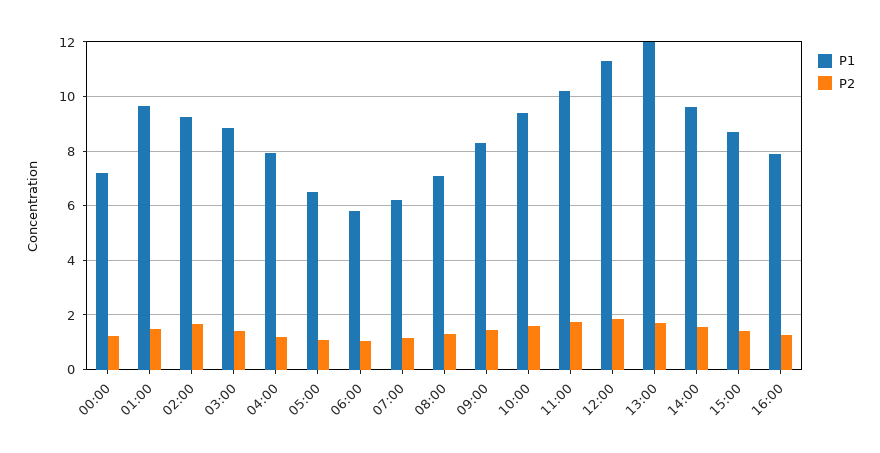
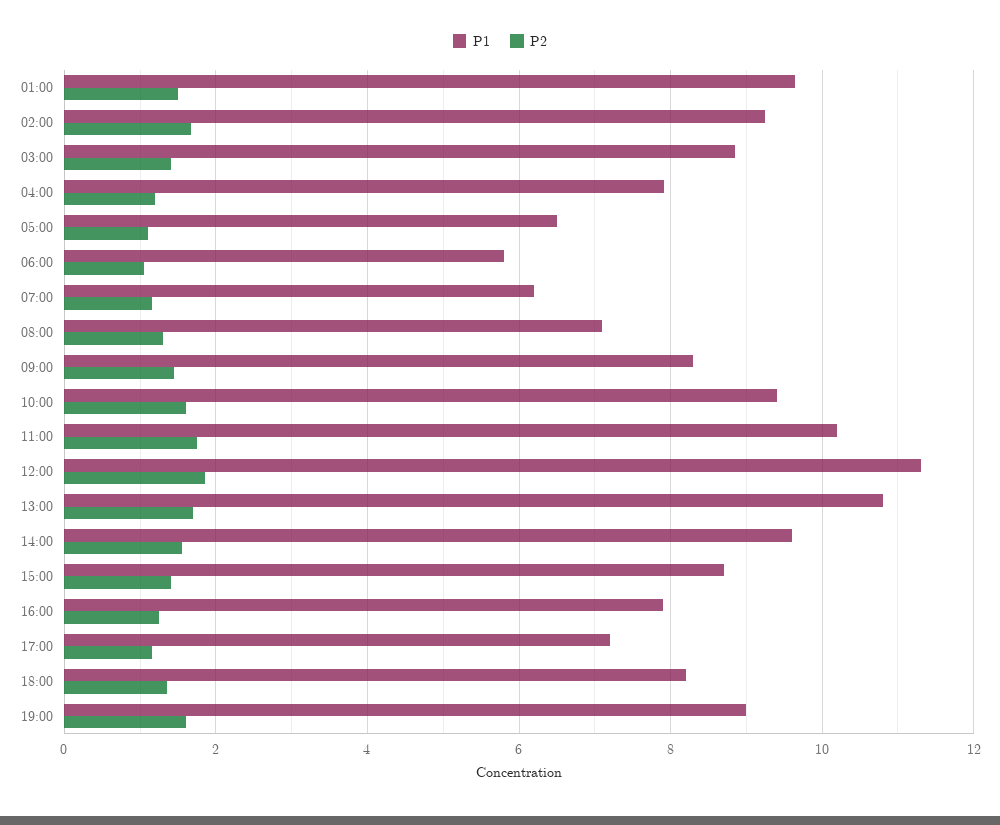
P1, 00:00: 7.25 -> none
P2, 00:00: 1.25 -> none
P1, 13:00: 12 -> 10.8
P1, 17:00: none -> 7.2
P2, 17:00: none -> 1.2
P1, 18:00: none -> 8.2
P2, 18:00: none -> 1.4
P1, 19:00: none -> 9
P2, 19:00: none -> 1.6

